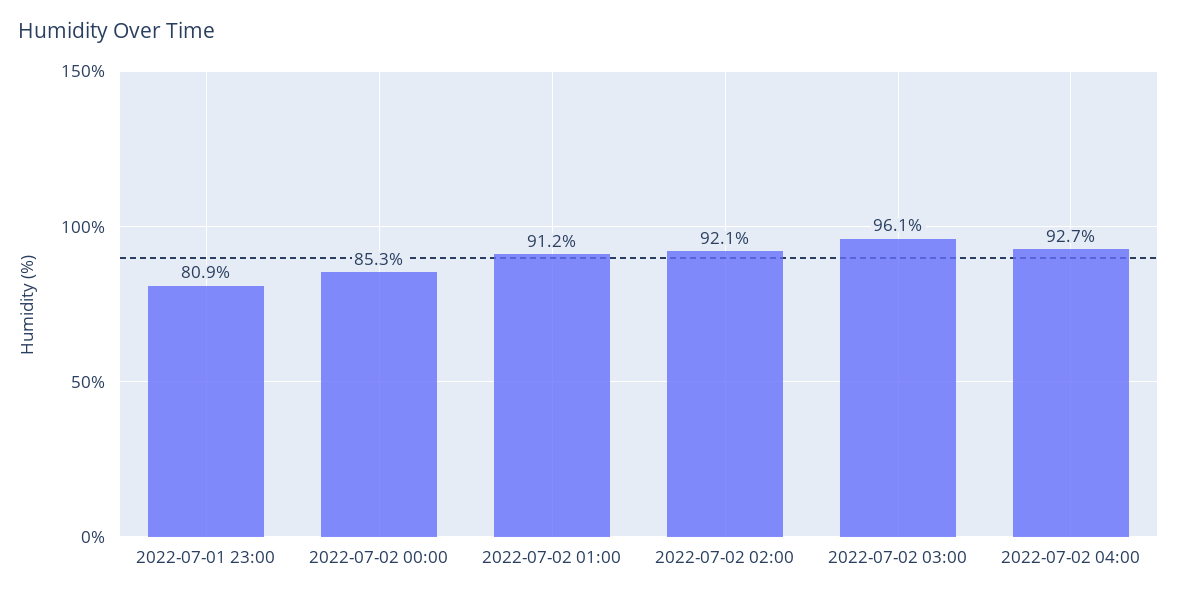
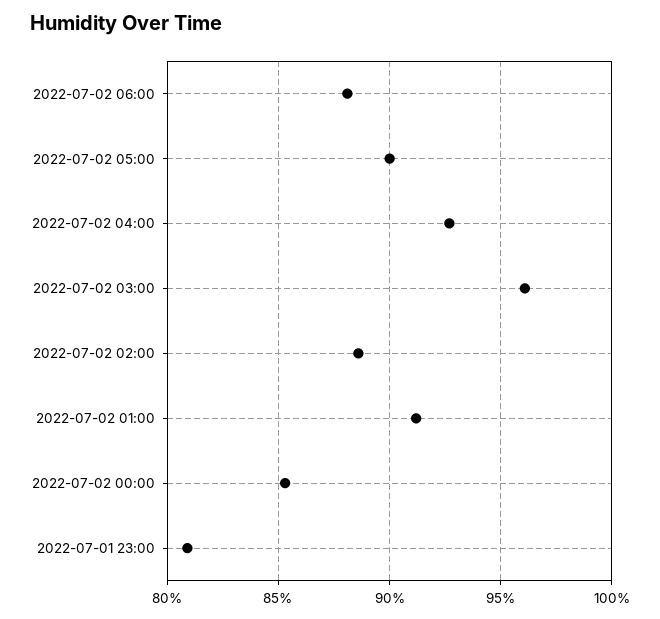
2022-07-02 02:00: 92.1 -> 88.5
2022-07-02 06:00: none -> 88
2022-07-02 05:00: none -> 90

